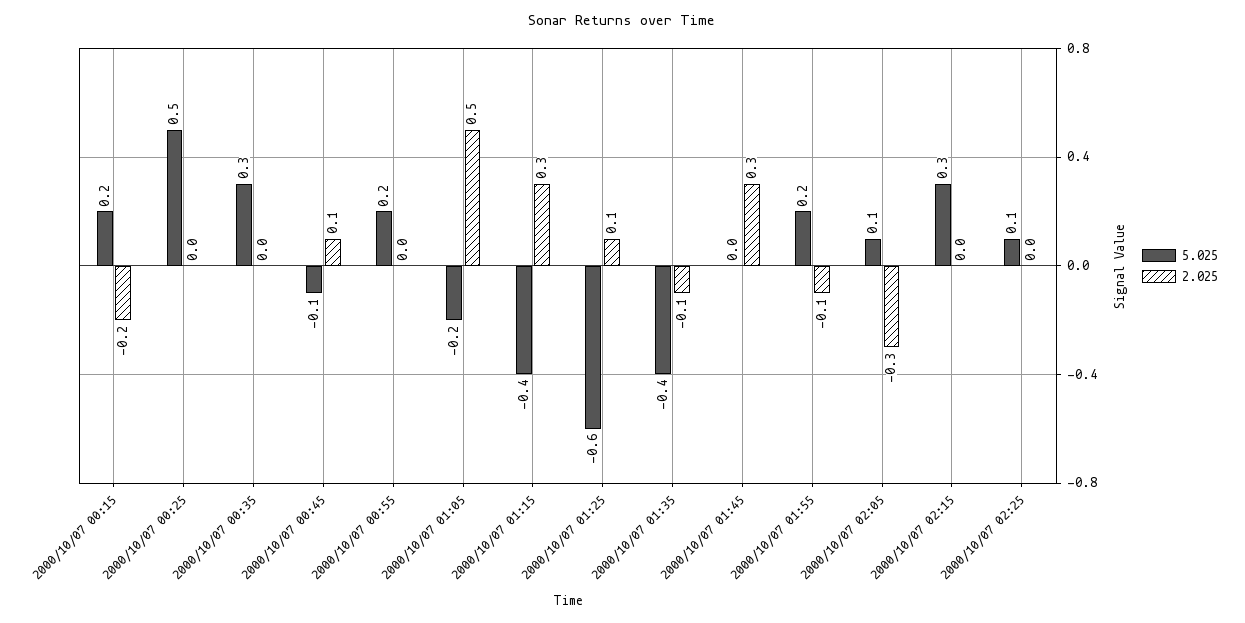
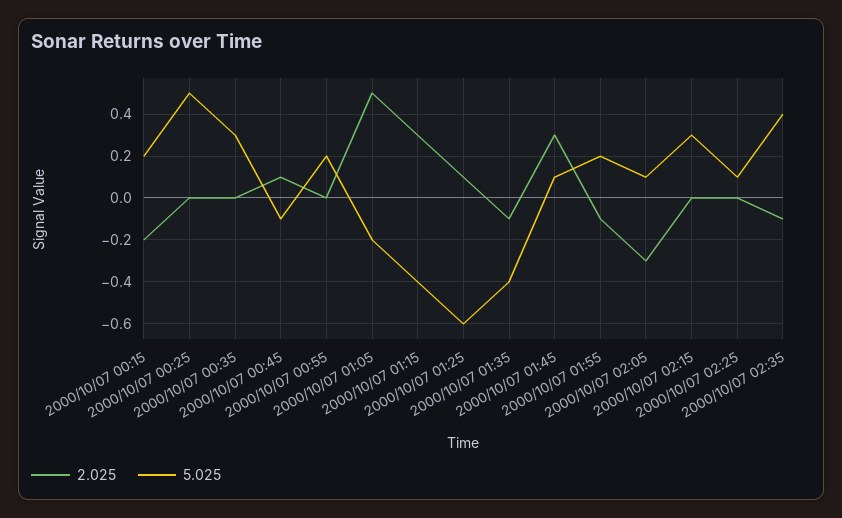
5.025, 2000/10/07 01:45: 0 -> 0.1
2.025, 2000/10/07 02:35: none -> -0.1
5.025, 2000/10/07 02:35: none -> 0.4

